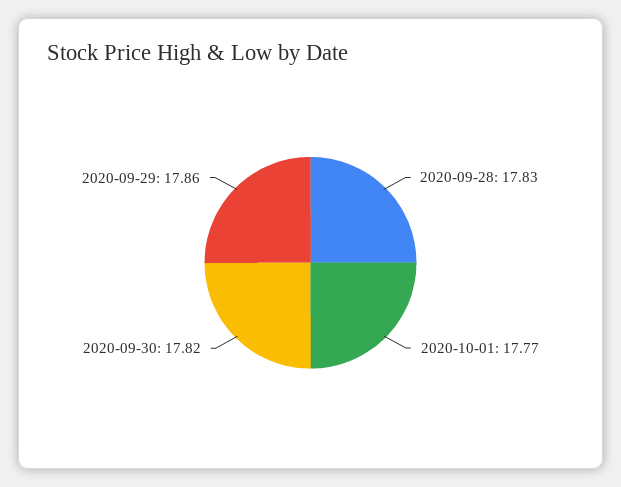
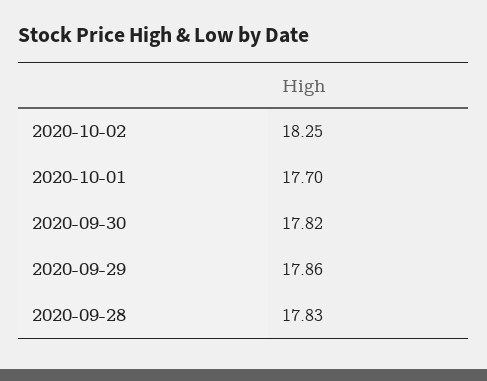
2020-10-01: 17.77 -> 17.7
2020-10-02: none -> 18.25

